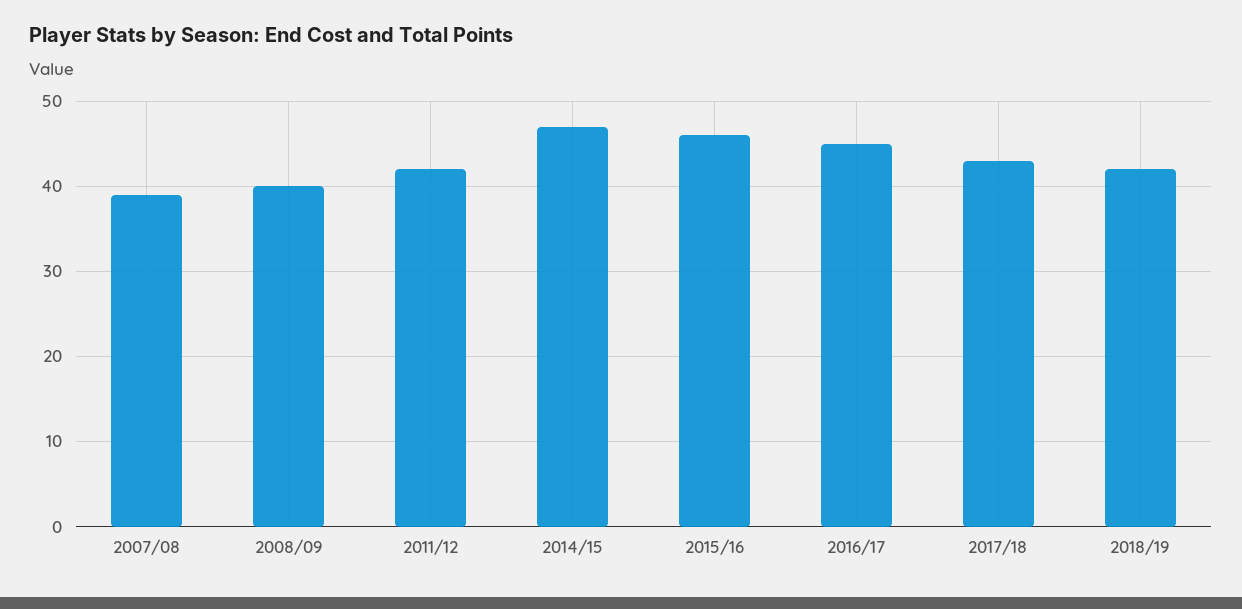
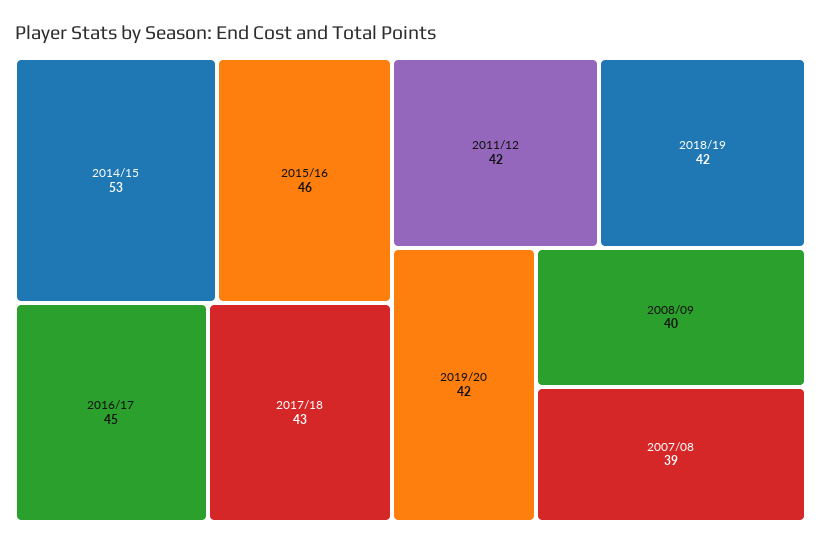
2014/15: 47 -> 53
2019/20: none -> 42

